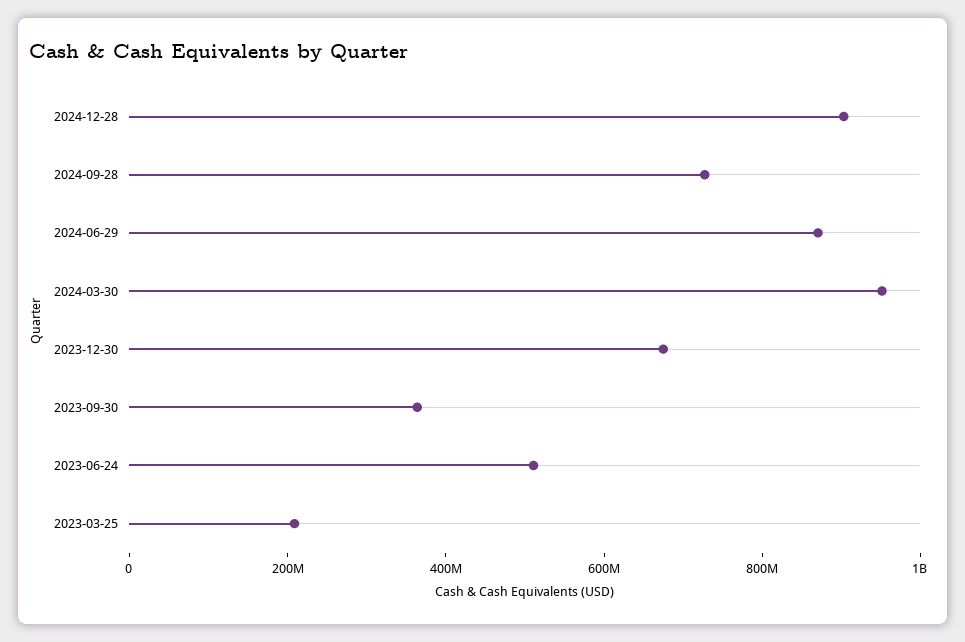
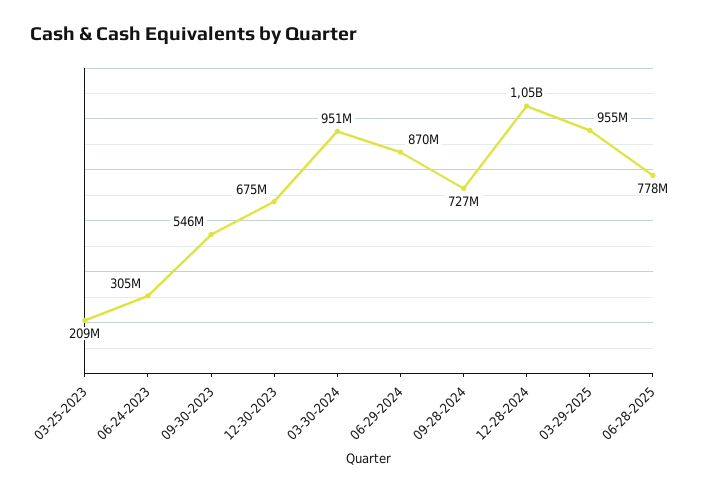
2024-12-28: 900000000 -> 1050000000
2023-09-30: 350000000 -> 546000000
2023-06-24: 500000000 -> 305000000
03-29-2025: none -> 955000000
06-28-2025: none -> 778000000

